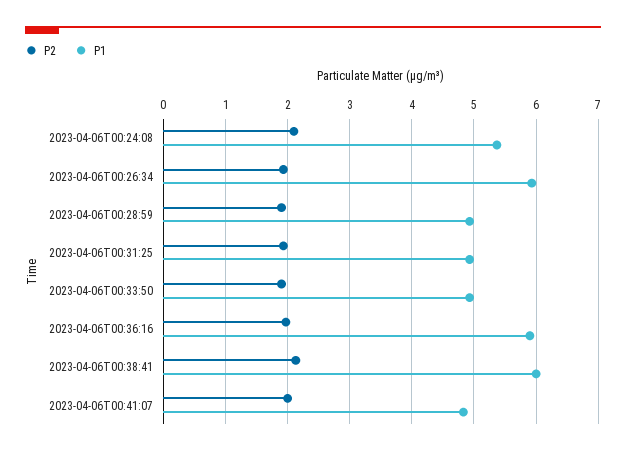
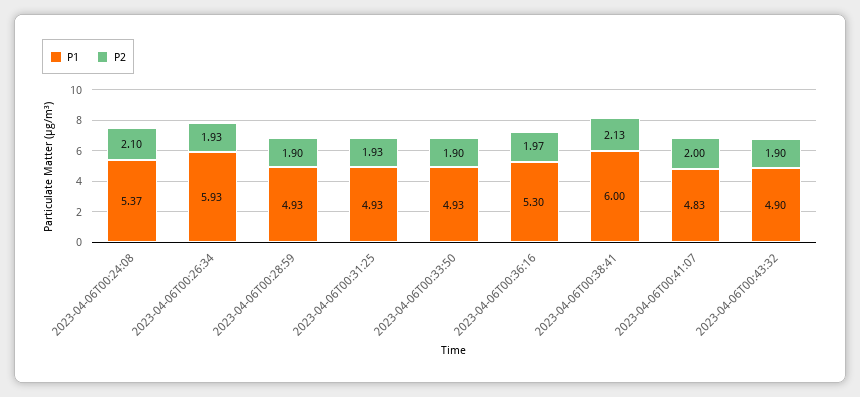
P1, 2023-04-06T00:36:16: 5.9 -> 5.3
P1, 2023-04-06T00:43:32: none -> 4.9
P2, 2023-04-06T00:43:32: none -> 1.9

